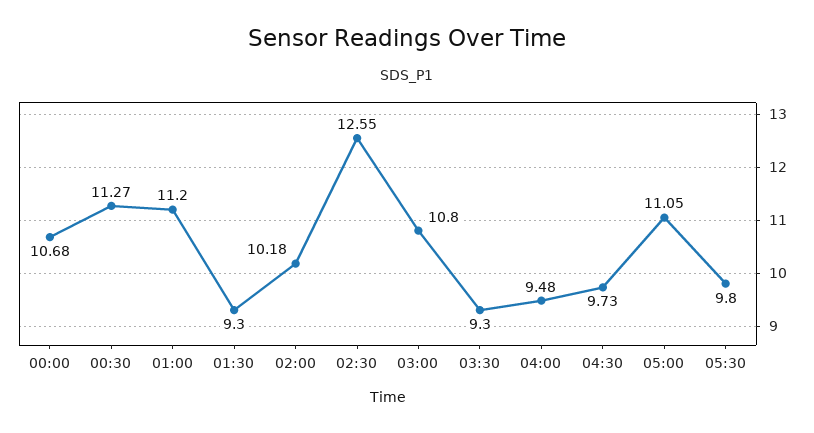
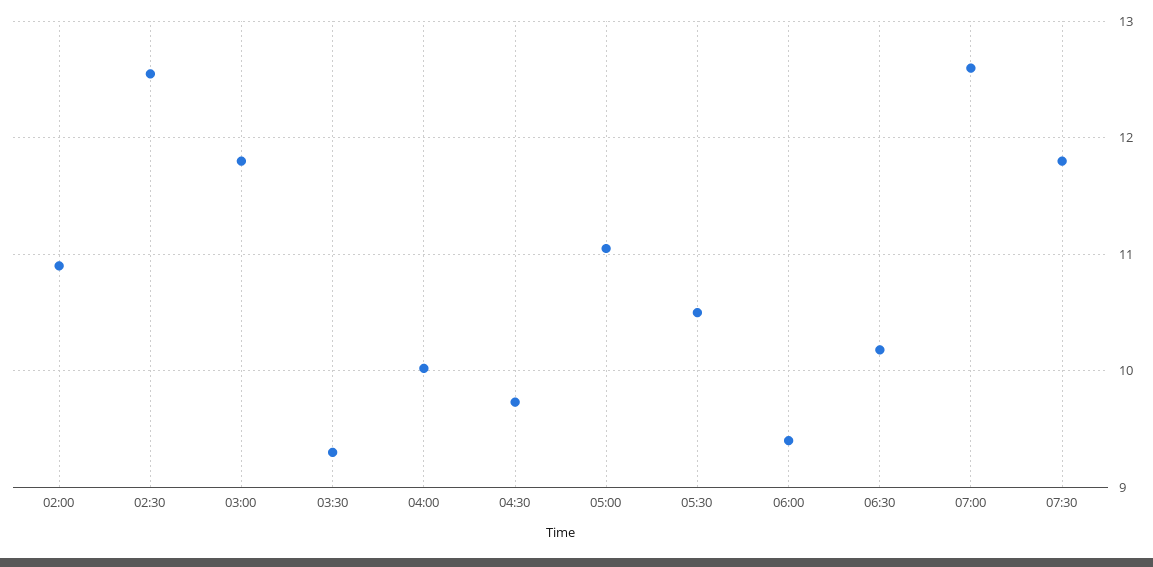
00:00: 10.68 -> none
00:30: 11.27 -> none
01:00: 11.2 -> none
01:30: 9.3 -> none
02:00: 10.18 -> 10.9
03:00: 10.8 -> 11.8
04:00: 9.48 -> 10
05:30: 9.8 -> 10.5
06:00: none -> 9.4
06:30: none -> 10.2
07:00: none -> 12.6
07:30: none -> 11.8

